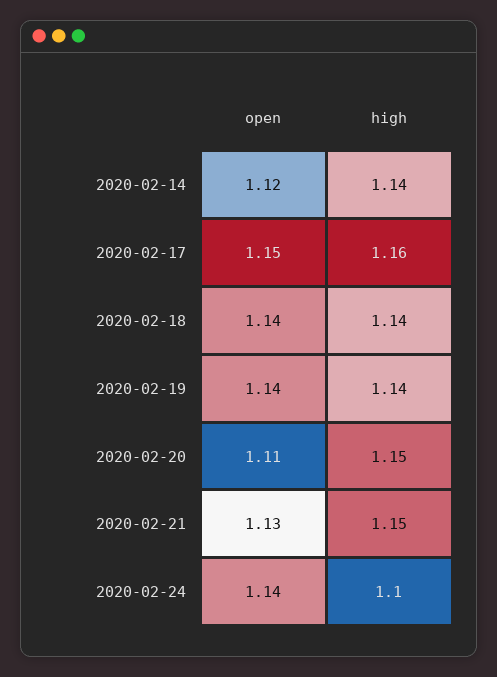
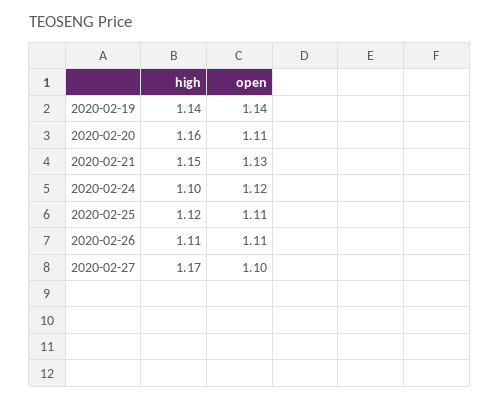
open, 2020-02-14: 1.12 -> none
high, 2020-02-14: 1.14 -> none
open, 2020-02-17: 1.15 -> none
high, 2020-02-17: 1.16 -> none
open, 2020-02-18: 1.14 -> none
high, 2020-02-18: 1.14 -> none
high, 2020-02-20: 1.15 -> 1.16
open, 2020-02-24: 1.14 -> 1.12
high, 2020-02-25: none -> 1.12
open, 2020-02-25: none -> 1.11
high, 2020-02-26: none -> 1.11
open, 2020-02-26: none -> 1.11
high, 2020-02-27: none -> 1.17
open, 2020-02-27: none -> 1.1

